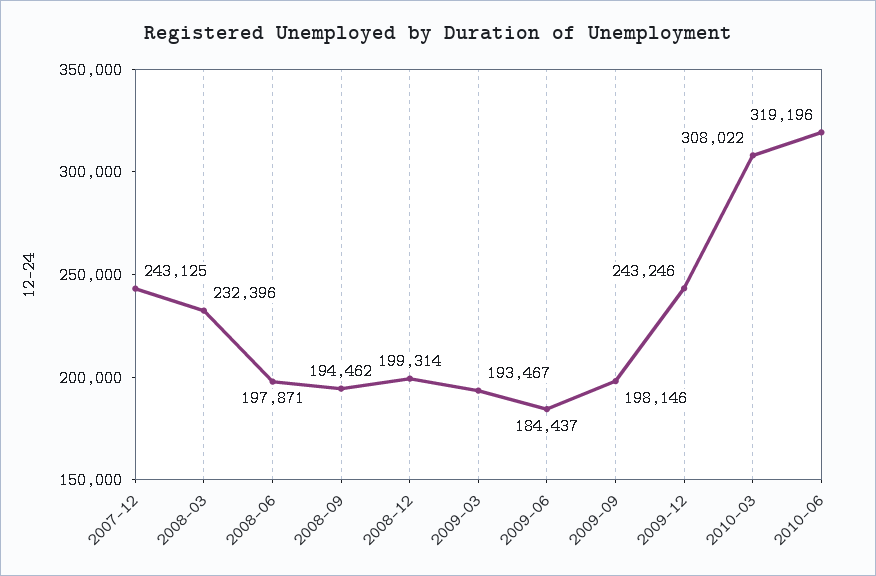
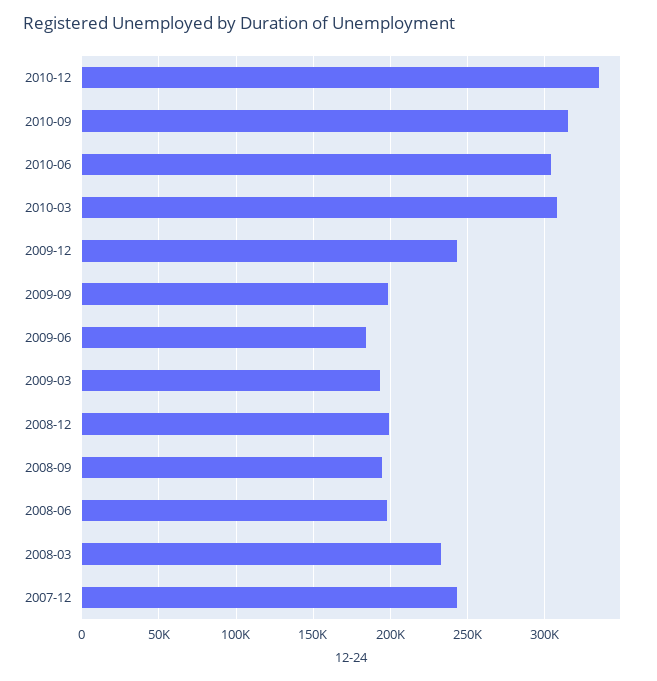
2010-06: 319196 -> 305000
2010-12: none -> 335000
2010-09: none -> 315000

